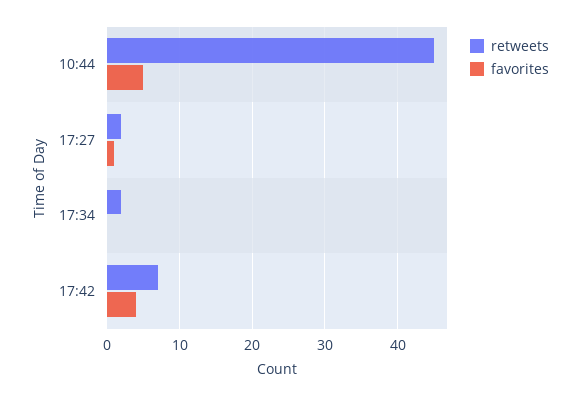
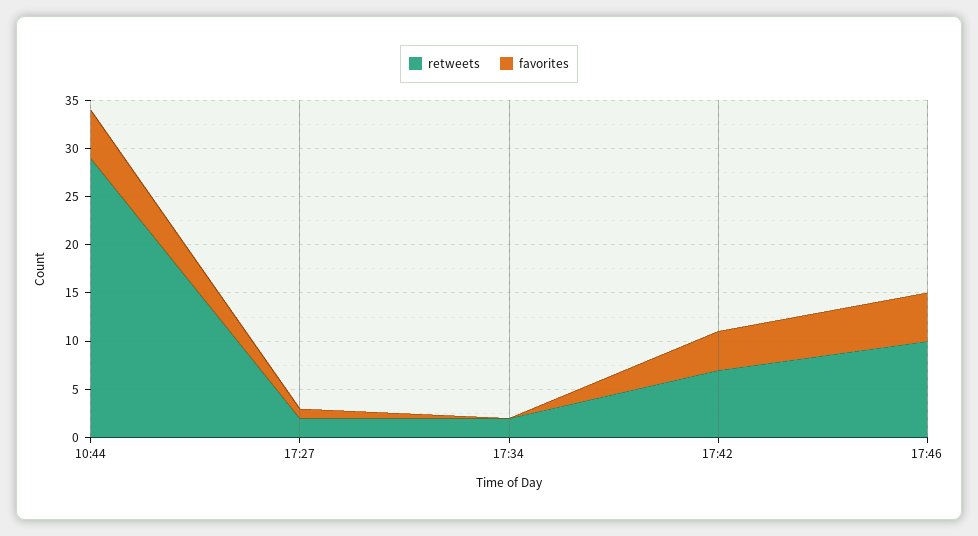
retweets, 10:44: 45 -> 29
retweets, 17:46: none -> 10
favorites, 17:46: none -> 5

